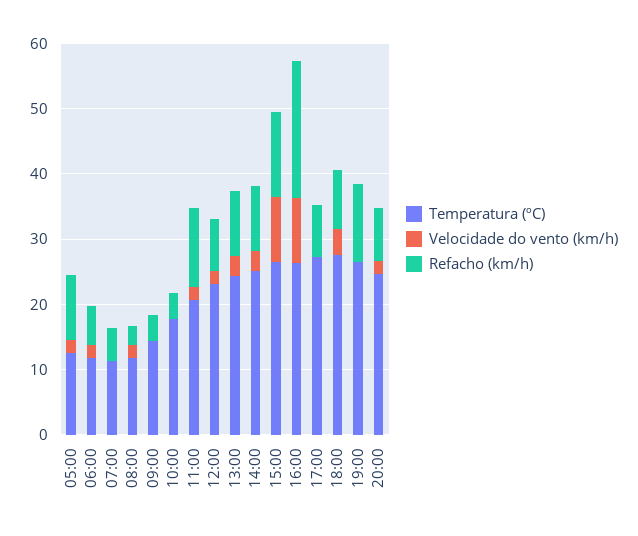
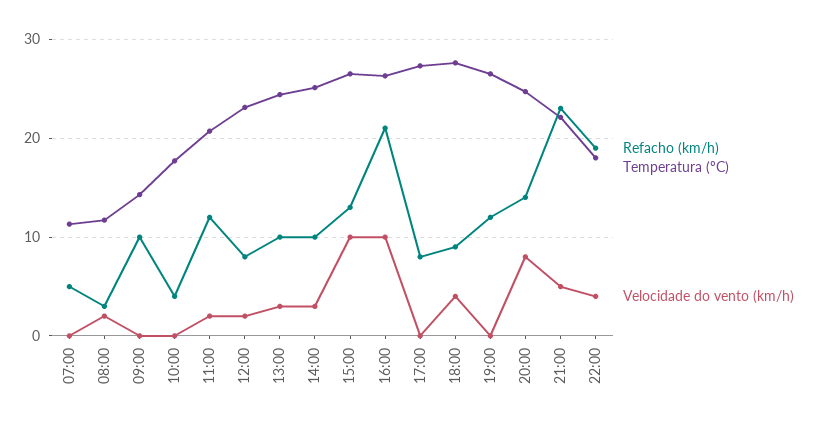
Temperatura (ºC), 05:00: 12 -> none
Velocidade do vento (km/h), 05:00: 2 -> none
Refacho (km/h), 05:00: 10 -> none
Temperatura (ºC), 06:00: 12 -> none
Velocidade do vento (km/h), 06:00: 2 -> none
Refacho (km/h), 06:00: 6 -> none
Refacho (km/h), 09:00: 4 -> 10
Velocidade do vento (km/h), 20:00: 2 -> 8
Refacho (km/h), 20:00: 8 -> 14
Refacho (km/h), 21:00: none -> 23
Temperatura (ºC), 21:00: none -> 22
Velocidade do vento (km/h), 21:00: none -> 5
Refacho (km/h), 22:00: none -> 19
Temperatura (ºC), 22:00: none -> 18
Velocidade do vento (km/h), 22:00: none -> 4

